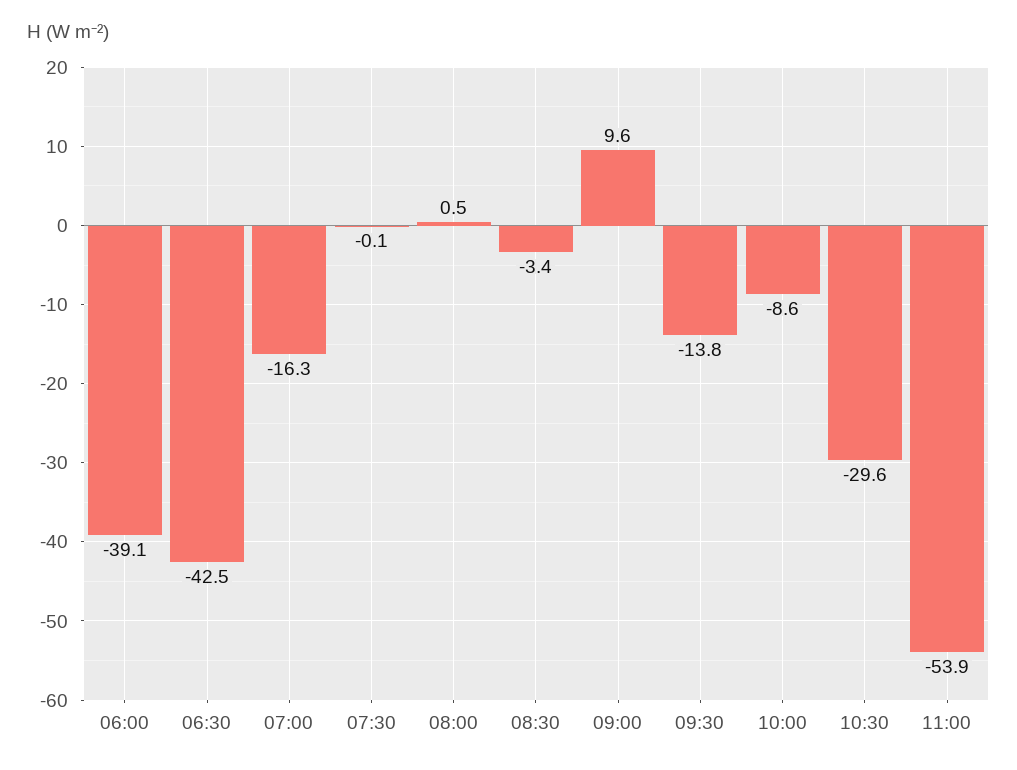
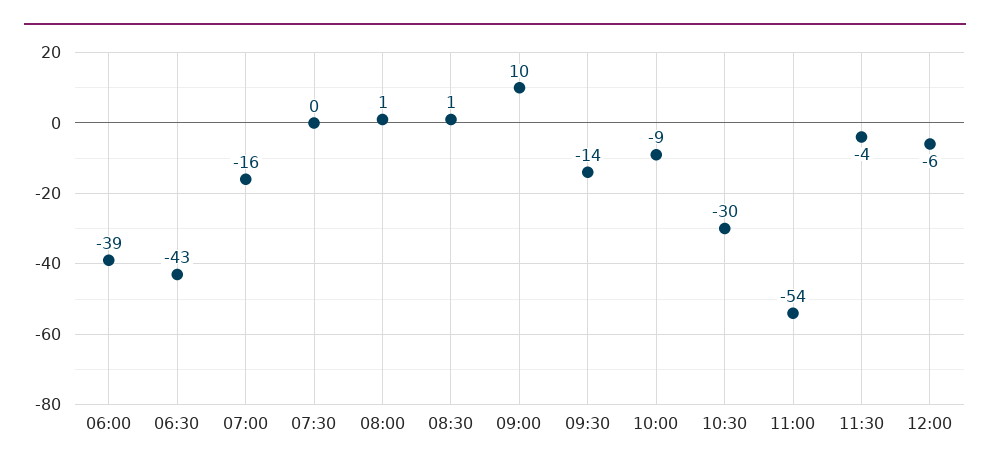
08:30: -3.4 -> 1
11:30: none -> -4
12:00: none -> -6

